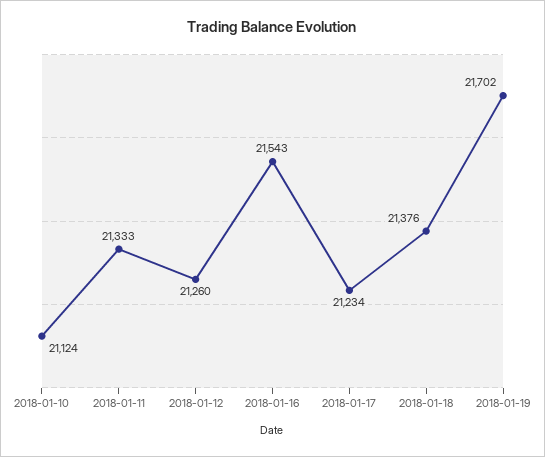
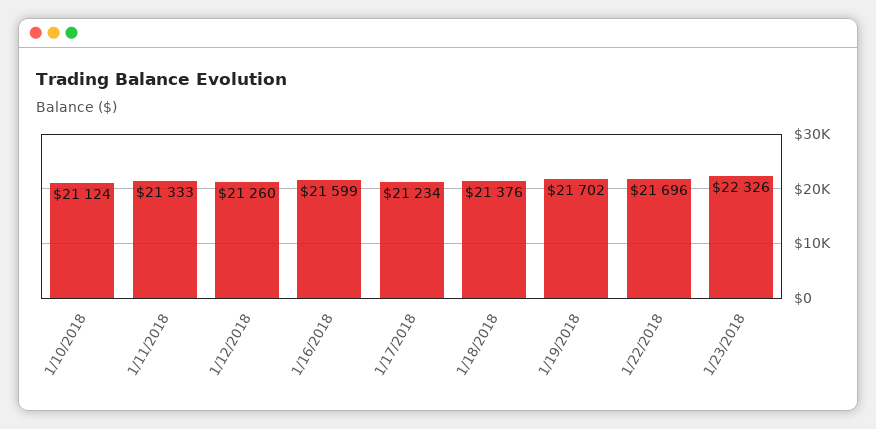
2018-01-16: 21543 -> 21599
1/22/2018: none -> 21696
1/23/2018: none -> 22326

